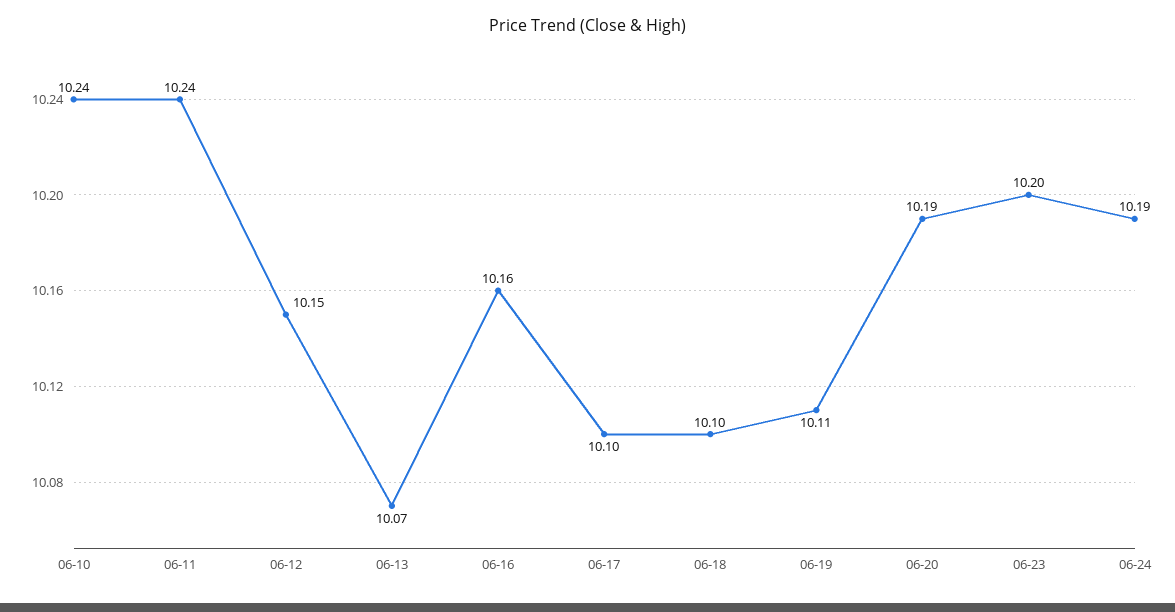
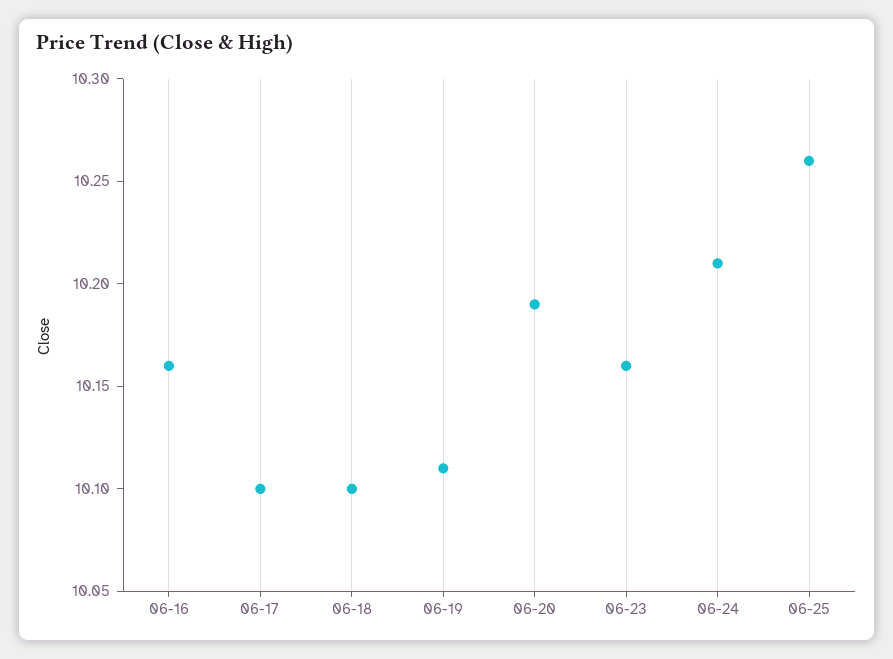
06-10: 10.24 -> none
06-11: 10.24 -> none
06-12: 10.15 -> none
06-13: 10.07 -> none
06-23: 10.2 -> 10.16
06-24: 10.19 -> 10.21
06-25: none -> 10.26

